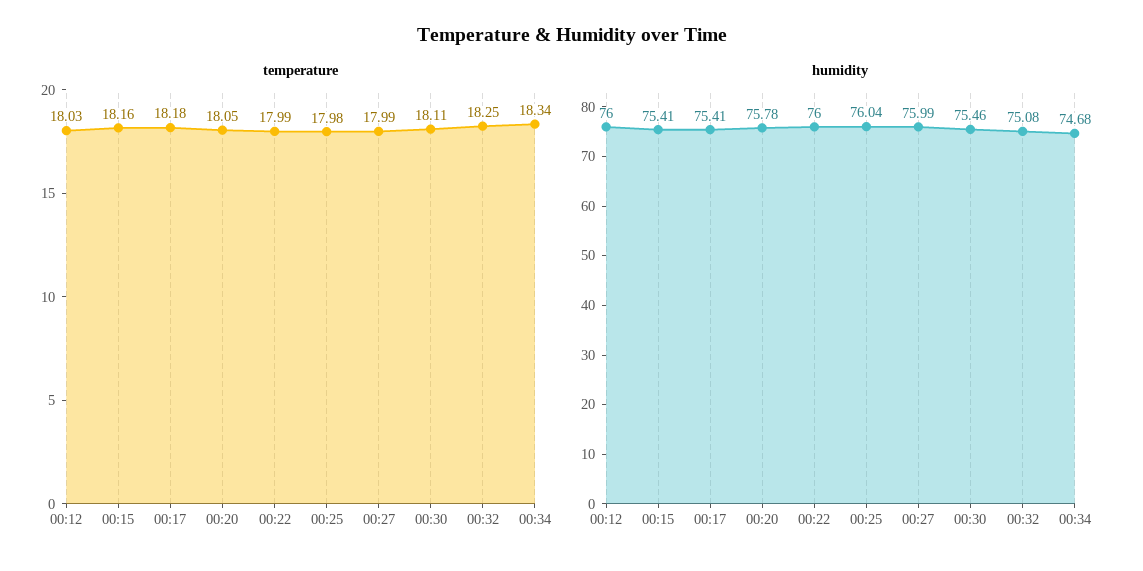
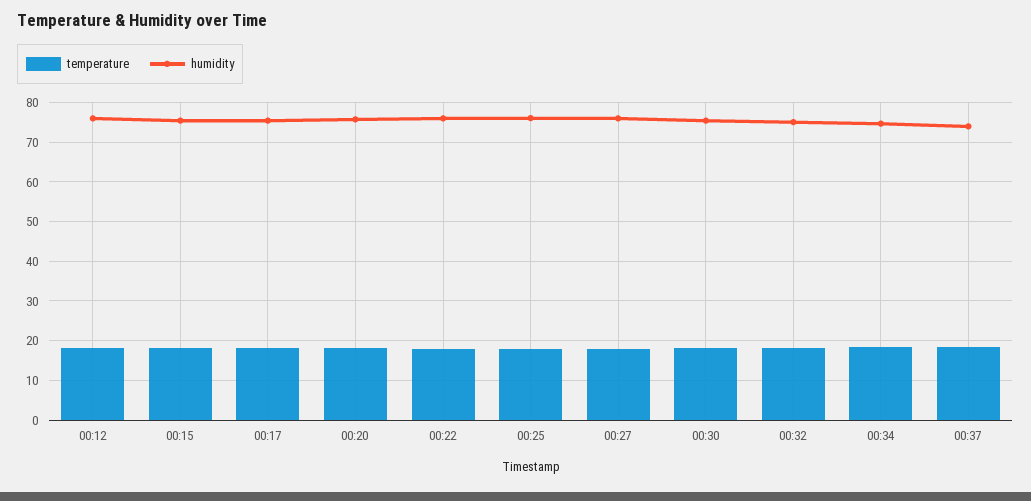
temperature, 00:37: none -> 18
humidity, 00:37: none -> 74

